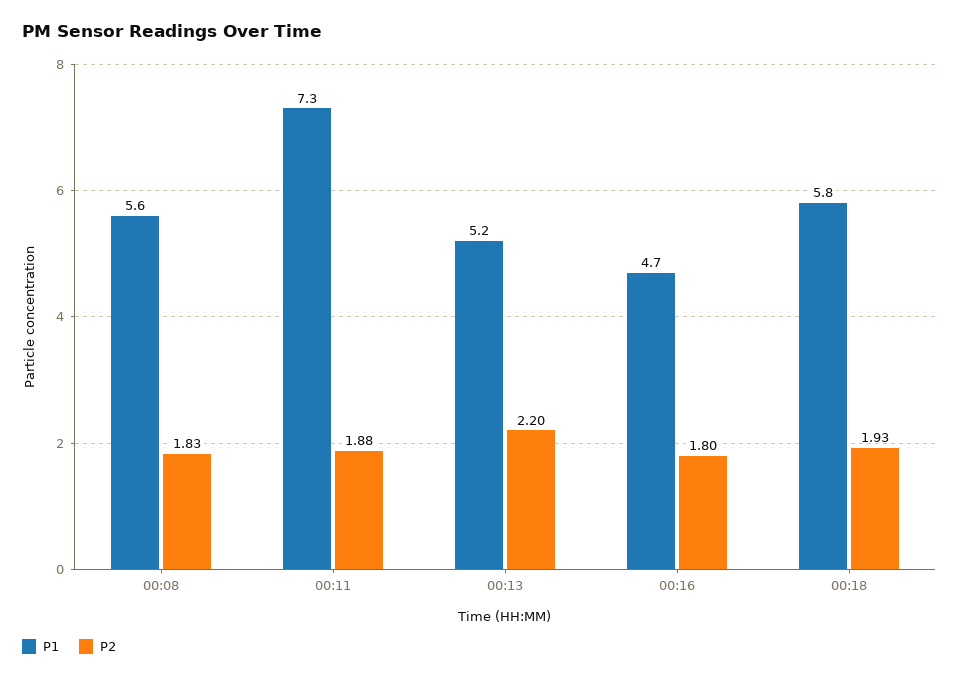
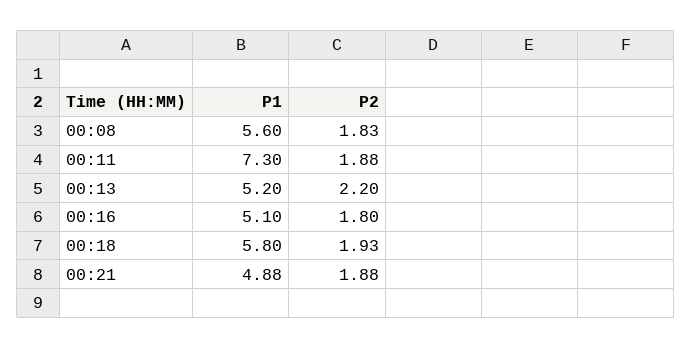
P1, 00:16: 4.7 -> 5.1
P1, 00:21: none -> 4.88
P2, 00:21: none -> 1.88

